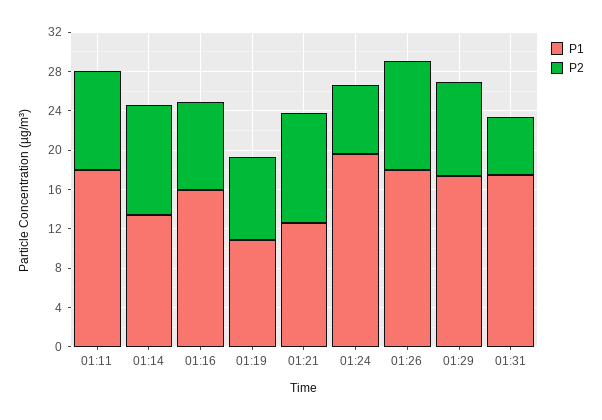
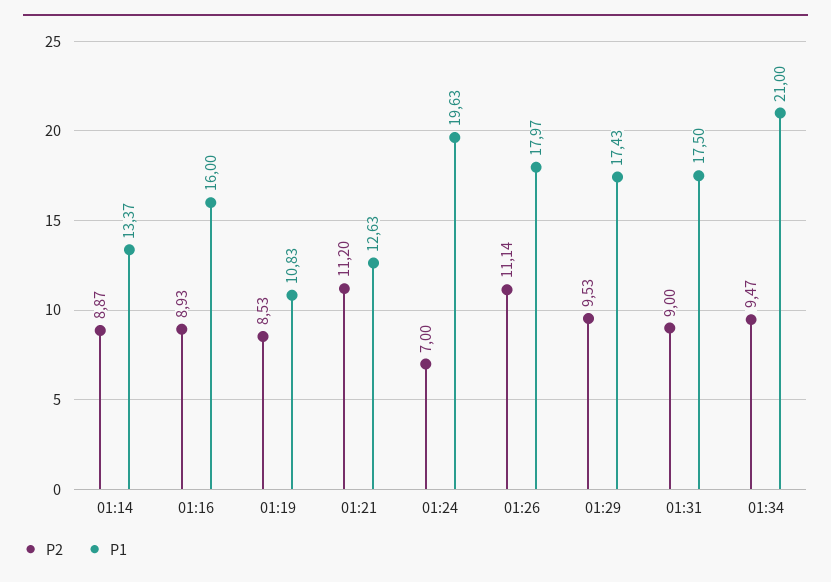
P1, 01:11: 18 -> none
P2, 01:11: 10 -> none
P2, 01:14: 11 -> 8.87
P2, 01:31: 6 -> 9
P2, 01:34: none -> 9.47
P1, 01:34: none -> 21

